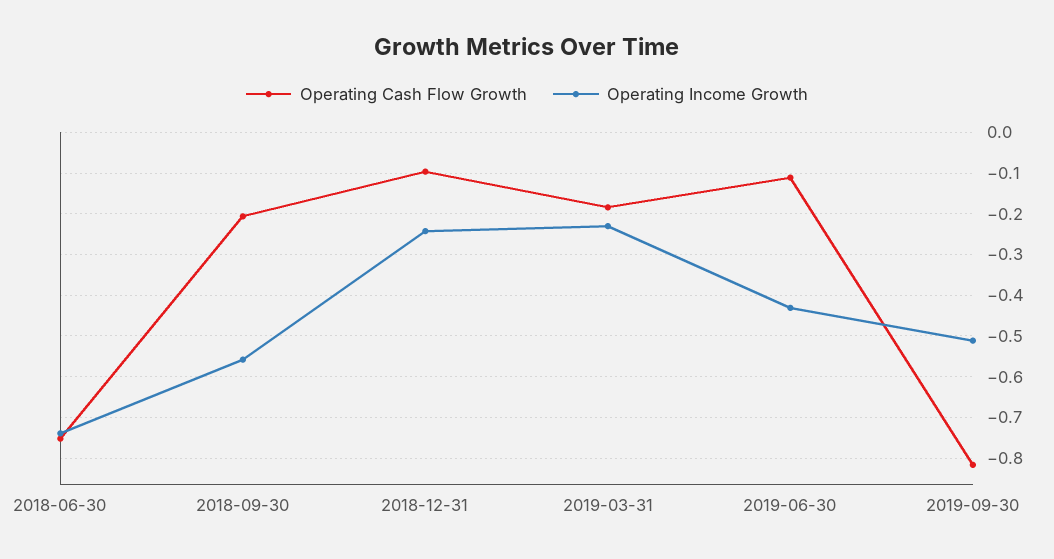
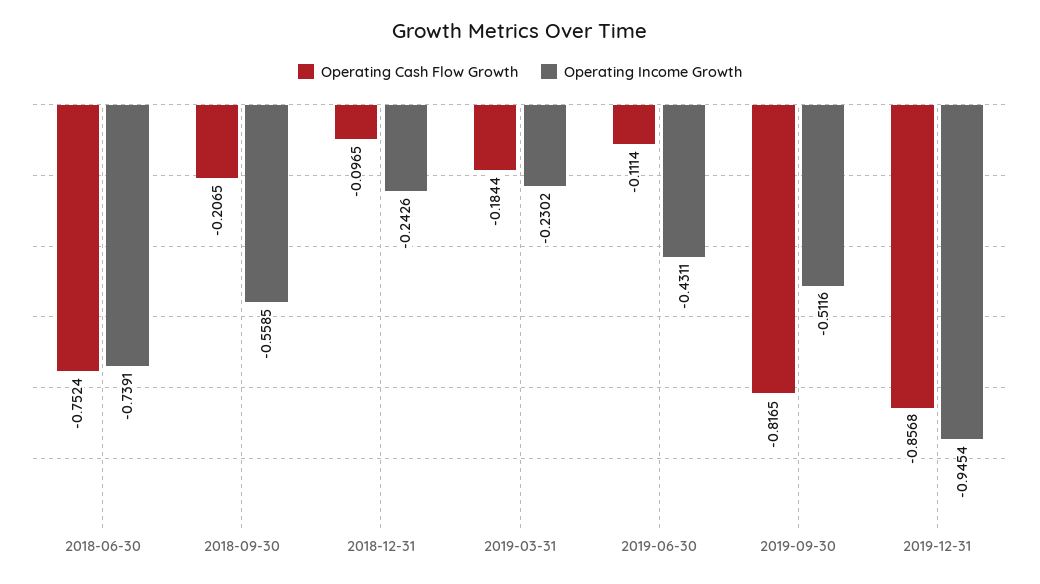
Operating Cash Flow Growth, 2019-12-31: none -> -0.8568
Operating Income Growth, 2019-12-31: none -> -0.9454

